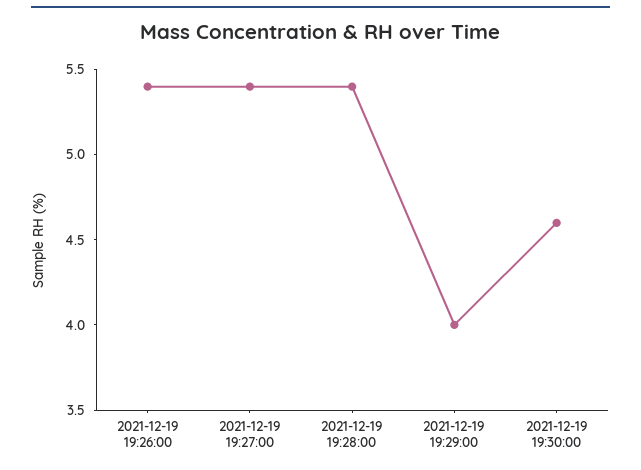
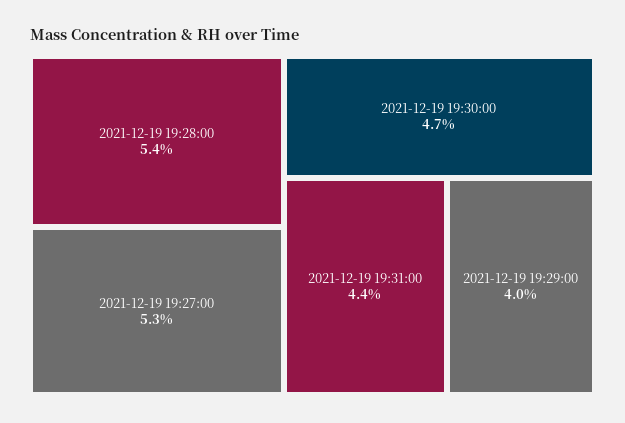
2021-12-19 19:26:00: 5.4 -> none
2021-12-19 19:27:00: 5.4 -> 5.3
2021-12-19 19:30:00: 4.6 -> 4.7
2021-12-19 19:31:00: none -> 4.4

